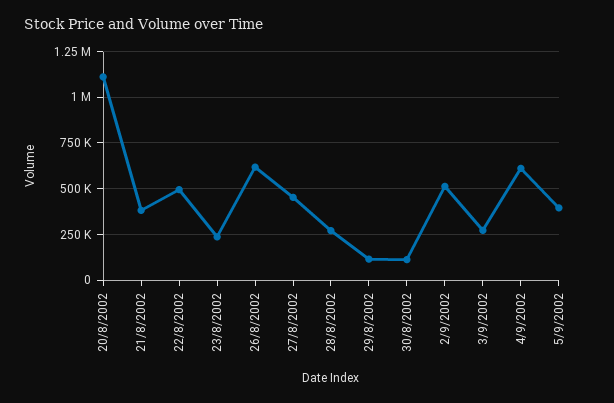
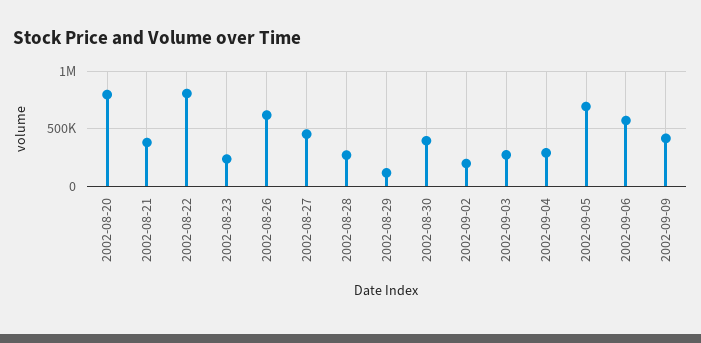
20/8/2002: 1100000 -> 800000
22/8/2002: 500000 -> 800000
30/8/2002: 100000 -> 400000
2/9/2002: 500000 -> 200000
4/9/2002: 600000 -> 300000
5/9/2002: 400000 -> 700000
2002-09-06: none -> 600000
2002-09-09: none -> 400000

